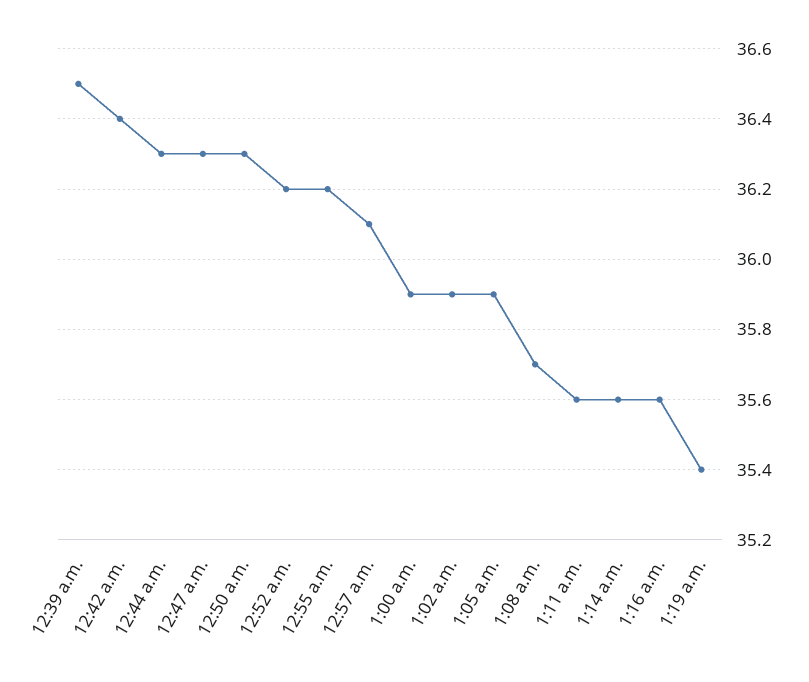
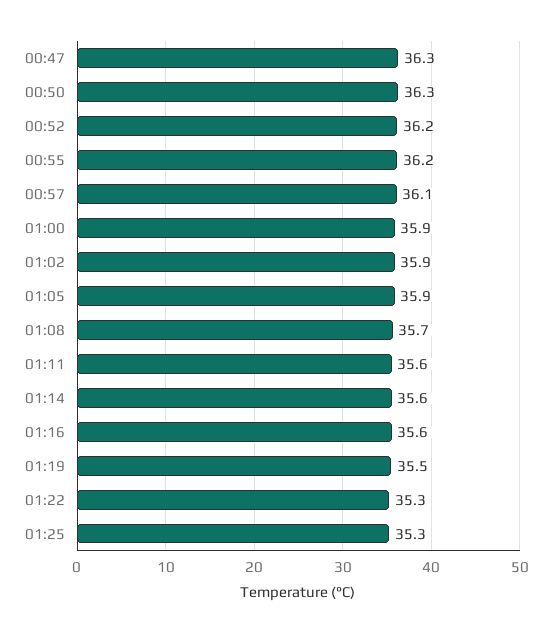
12:39 a.m.: 36.5 -> none
12:42 a.m.: 36.4 -> none
12:44 a.m.: 36.3 -> none
1:19 a.m.: 35.4 -> 35.5
01:22: none -> 35.3
01:25: none -> 35.3

